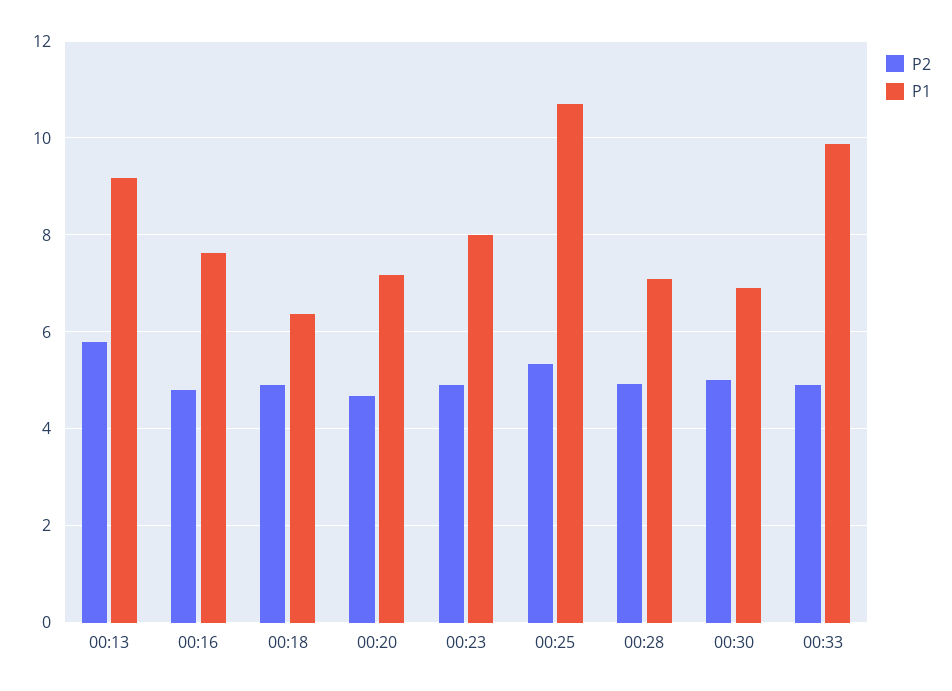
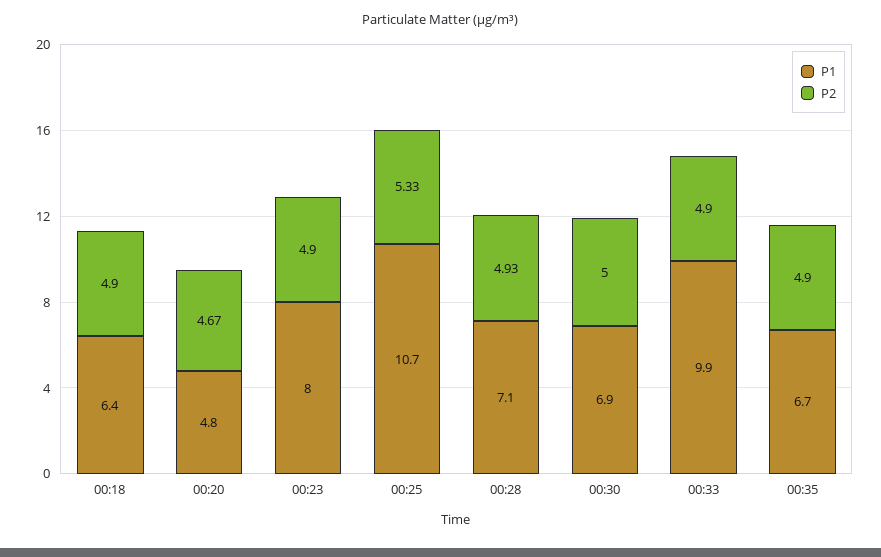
P2, 00:13: 5.8 -> none
P1, 00:13: 9.2 -> none
P2, 00:16: 4.8 -> none
P1, 00:16: 7.6 -> none
P1, 00:20: 7.2 -> 4.8
P1, 00:35: none -> 6.7
P2, 00:35: none -> 4.9

